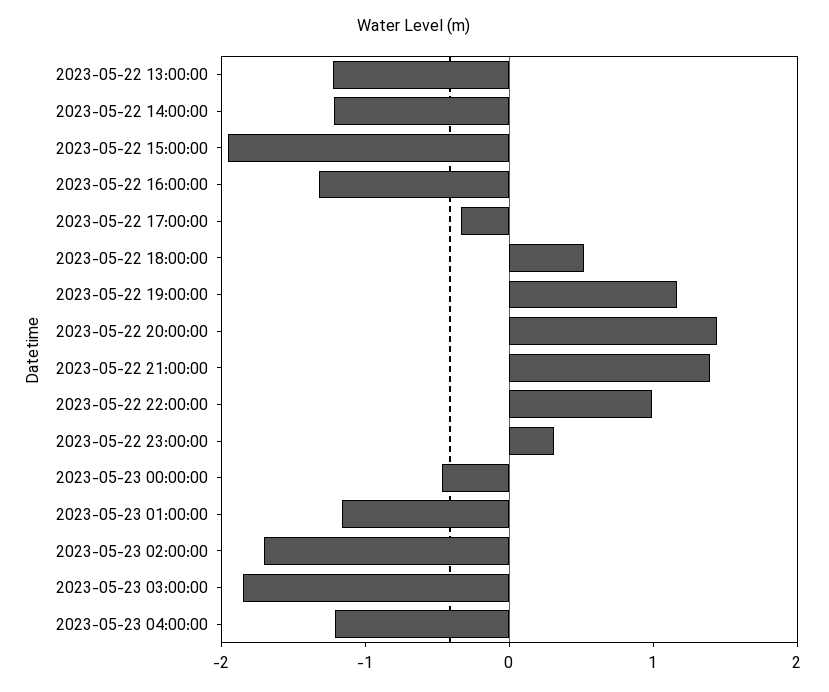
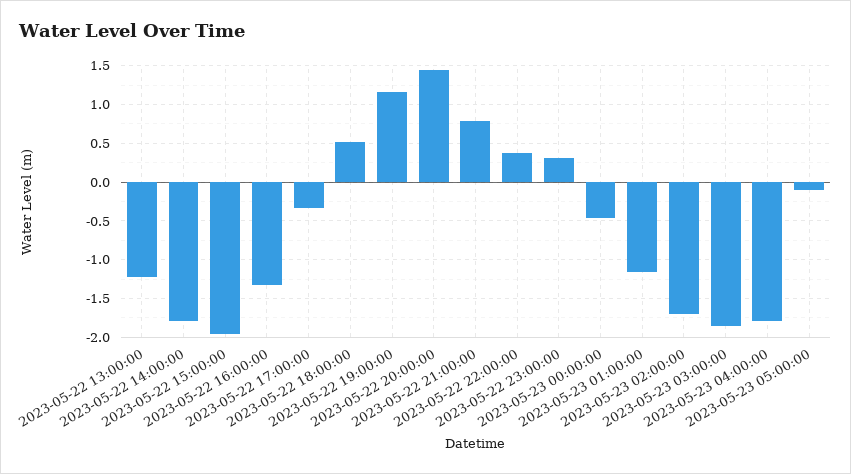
2023-05-22 14:00:00: -1.2 -> -1.8
2023-05-22 21:00:00: 1.4 -> 0.8
2023-05-22 22:00:00: 1 -> 0.4
2023-05-23 04:00:00: -1.2 -> -1.8
2023-05-23 05:00:00: none -> -0.1

